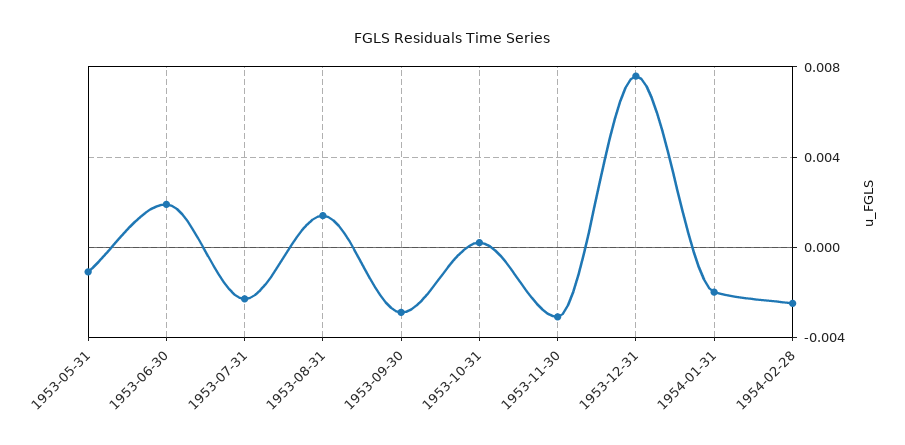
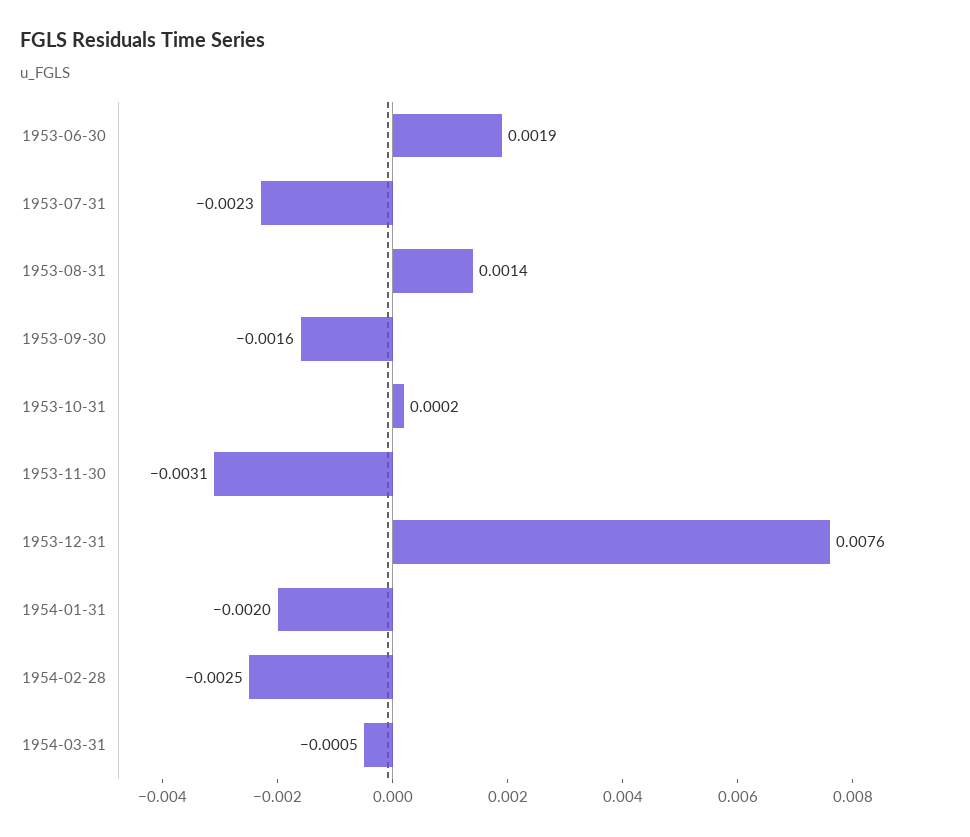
1953-05-31: -0.001 -> none
1953-09-30: -0.003 -> -0.0016
1954-03-31: none -> -0.0005

